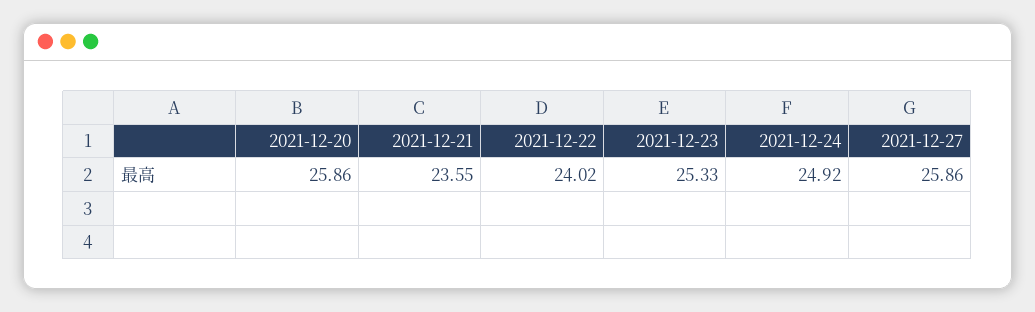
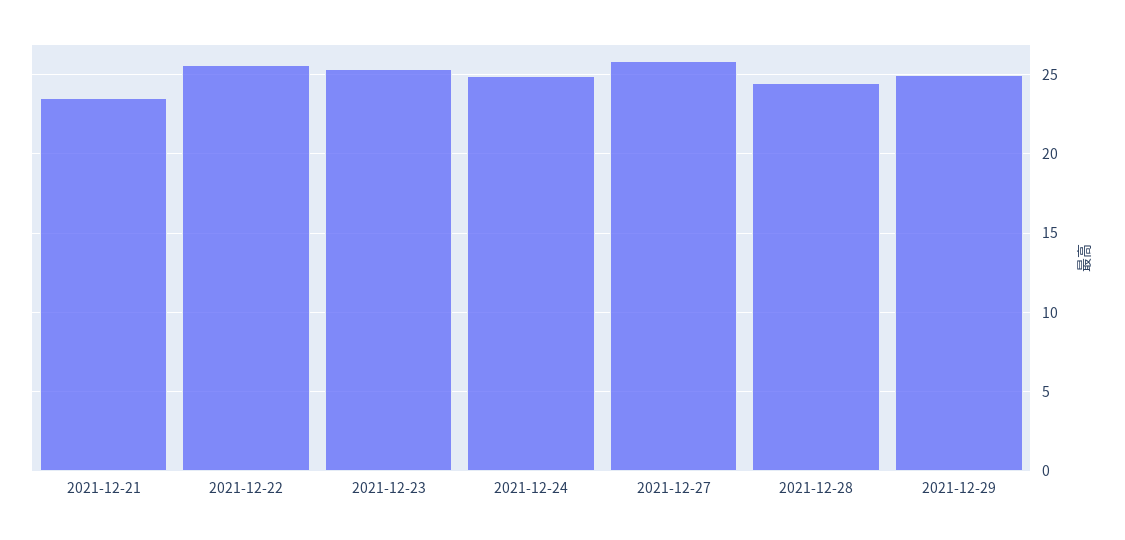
2021-12-20: 25.86 -> none
2021-12-22: 24.02 -> 25.5
2021-12-28: none -> 24.5
2021-12-29: none -> 25

